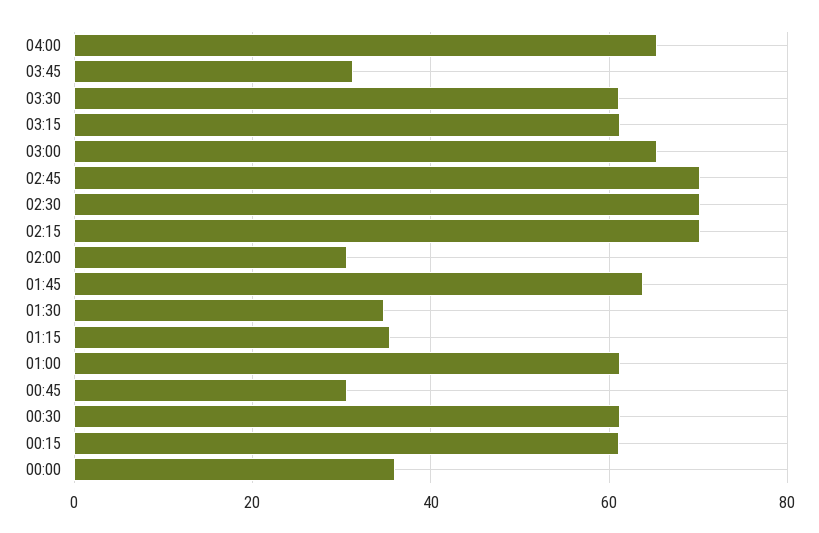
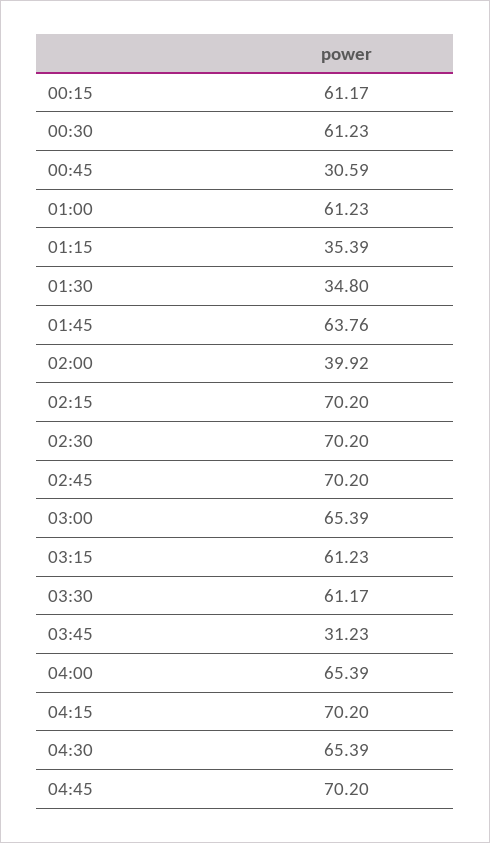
02:00: 30 -> 39.92
00:00: 36 -> none
04:15: none -> 70.2
04:30: none -> 65.39
04:45: none -> 70.2

